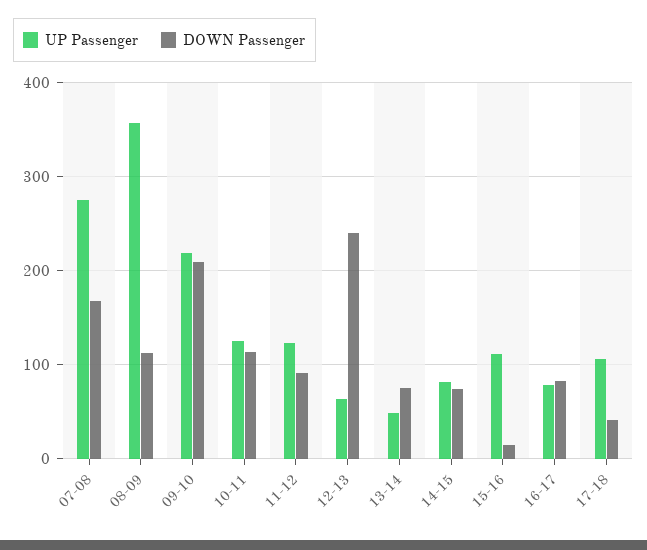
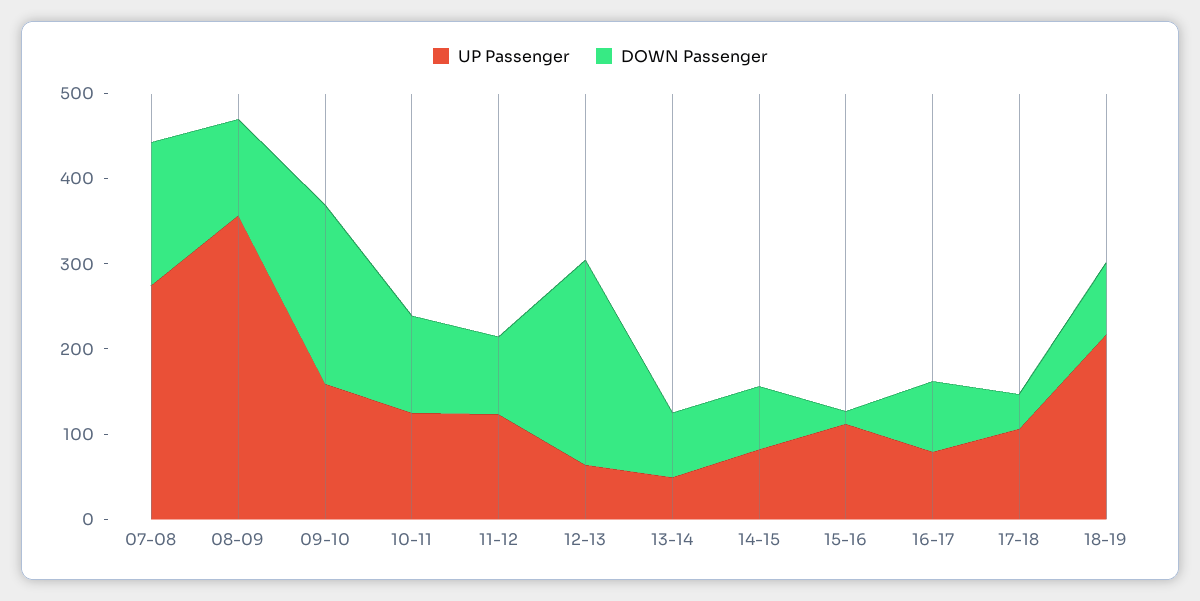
UP Passenger, 09-10: 220 -> 160
UP Passenger, 18-19: none -> 220
DOWN Passenger, 18-19: none -> 80

